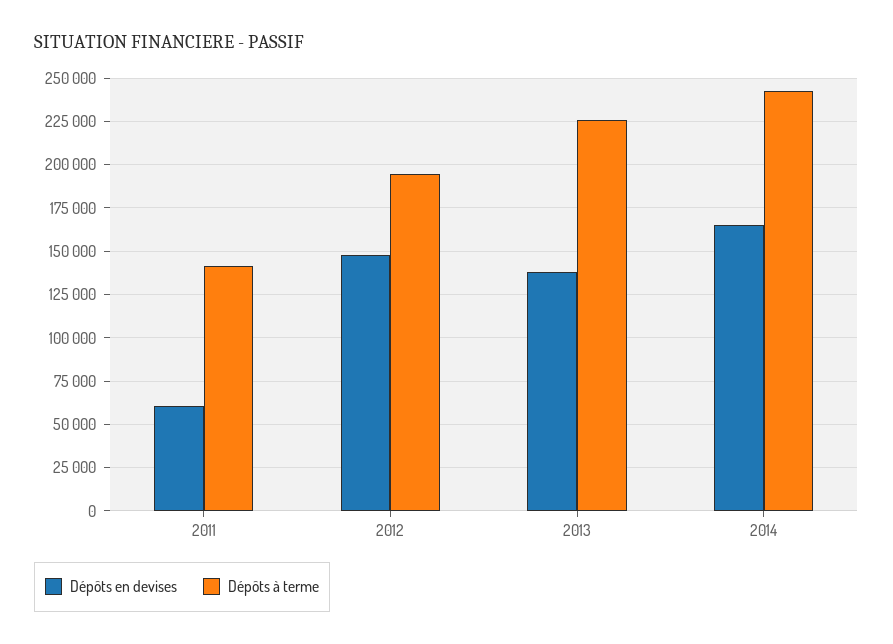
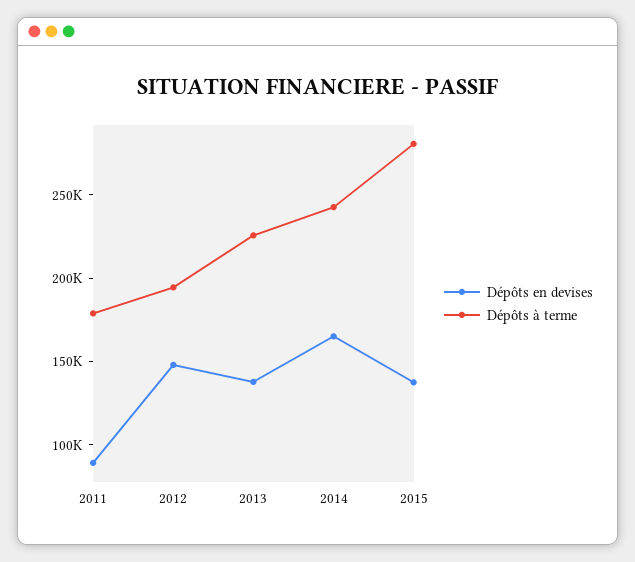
Dépôts en devises, 2011: 60000 -> 90000
Dépôts à terme, 2011: 140000 -> 180000
Dépôts en devises, 2015: none -> 140000
Dépôts à terme, 2015: none -> 280000

